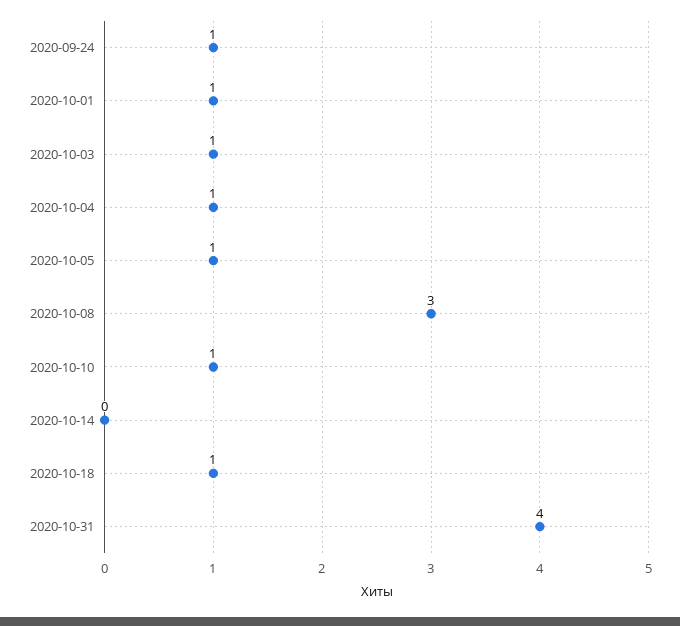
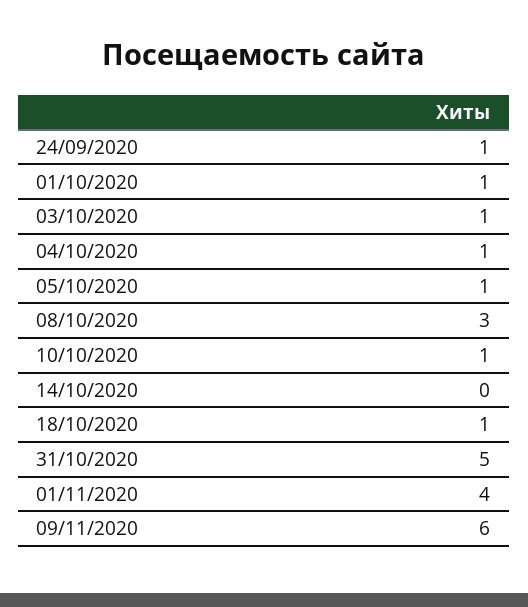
2020-10-31: 4 -> 5
01/11/2020: none -> 4
09/11/2020: none -> 6

